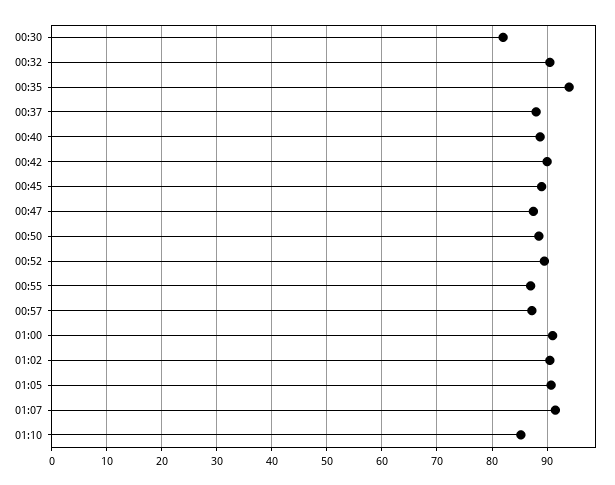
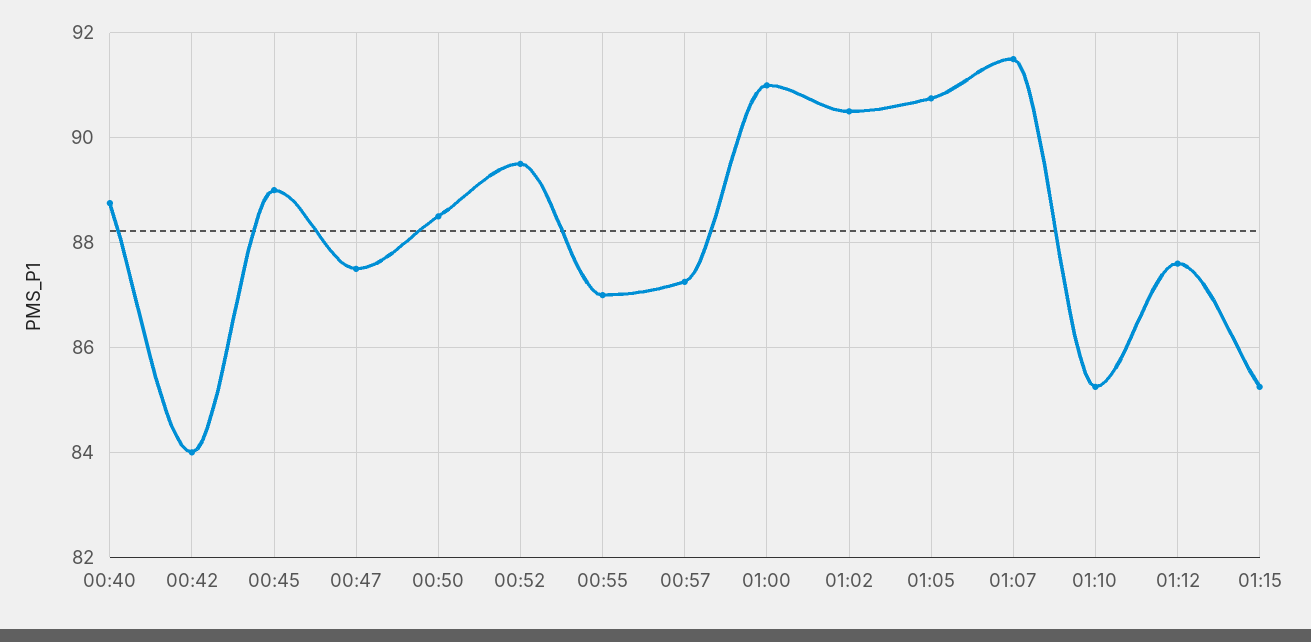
00:30: 82 -> none
00:32: 90 -> none
00:35: 94 -> none
00:37: 88 -> none
00:42: 90 -> 84
01:12: none -> 87.6
01:15: none -> 85.2

